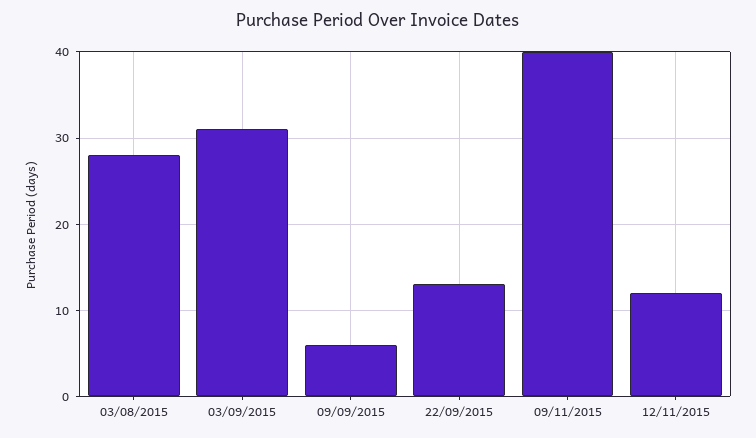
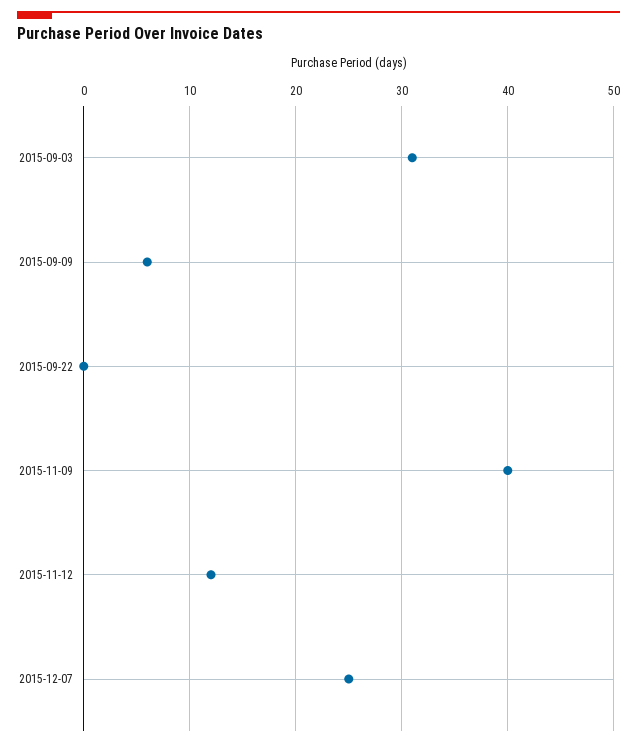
03/08/2015: 28 -> none
22/09/2015: 13 -> 0
2015-12-07: none -> 25

